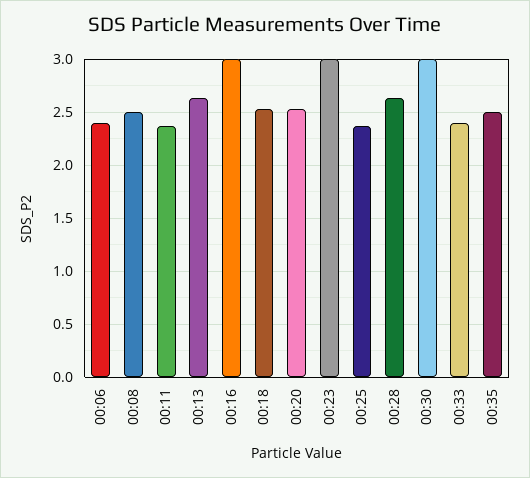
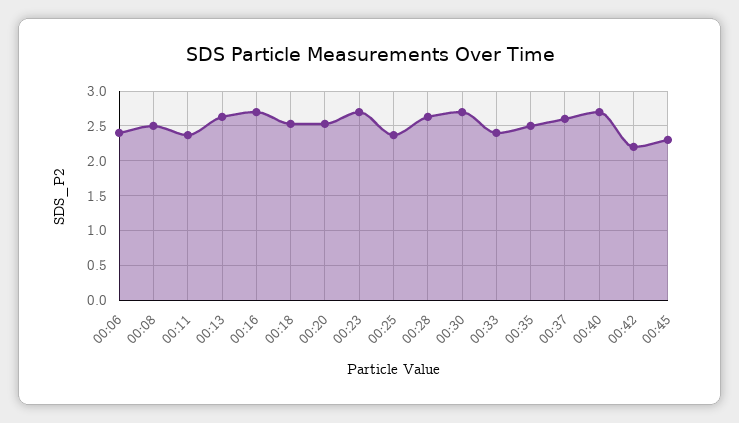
00:16: 3 -> 2.7
00:23: 3 -> 2.7
00:30: 3 -> 2.7
00:37: none -> 2.6
00:40: none -> 2.7
00:42: none -> 2.2
00:45: none -> 2.3

